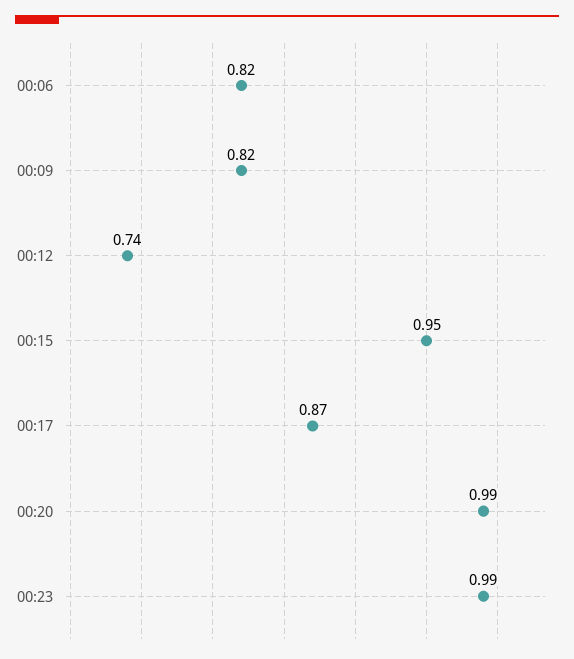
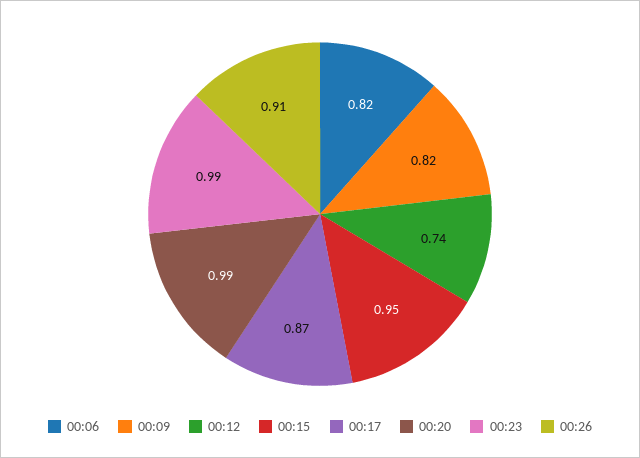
00:26: none -> 0.91

